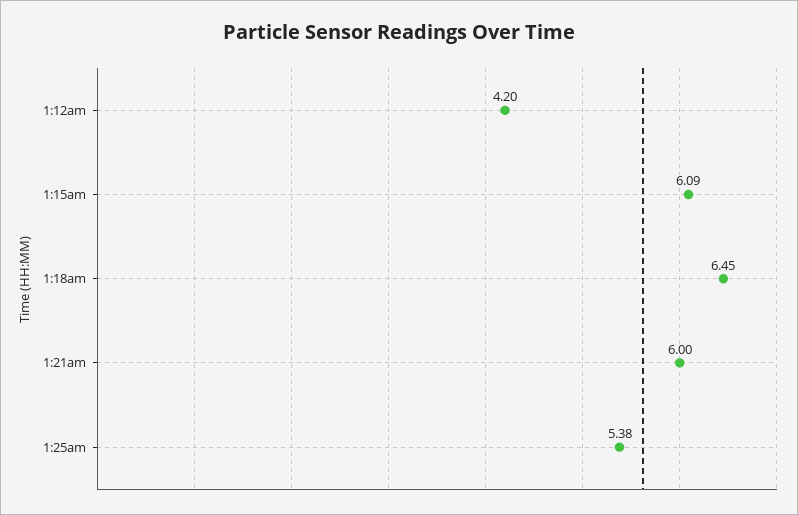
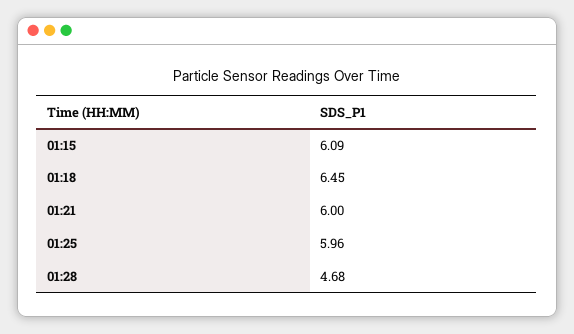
1:12am: 4.2 -> none
1:25am: 5.38 -> 5.96
01:28: none -> 4.68

